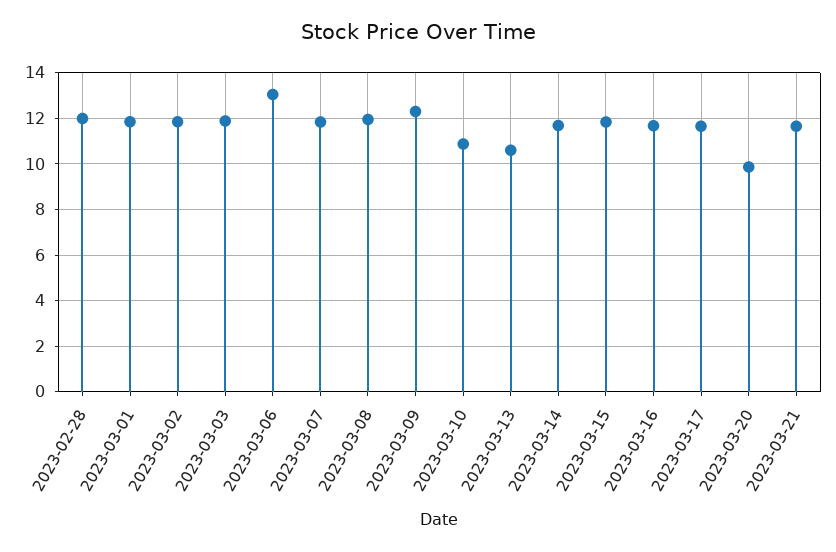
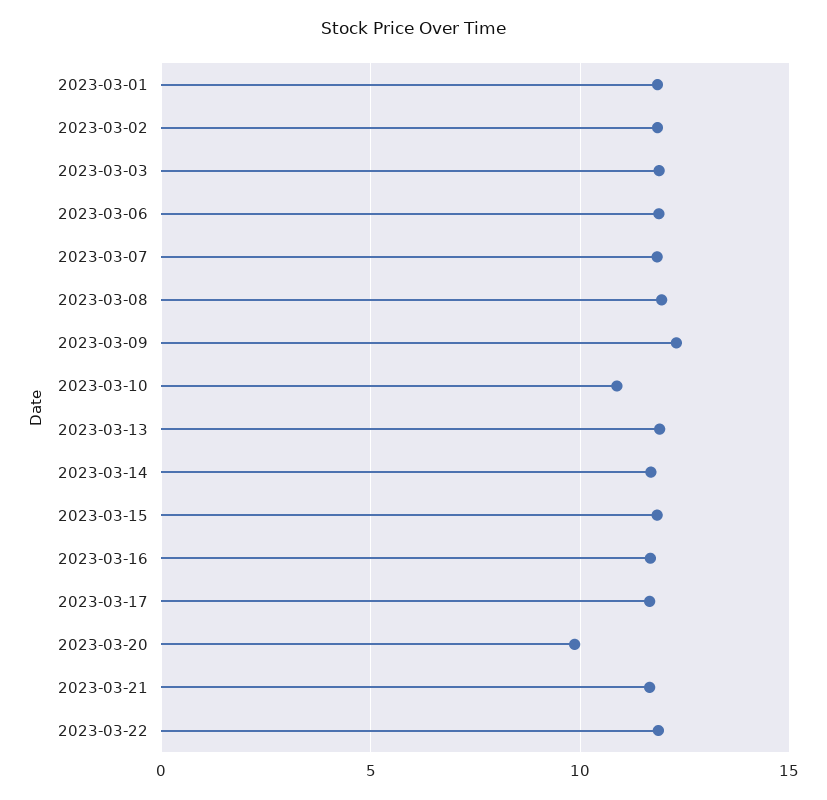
2023-02-28: 12 -> none
2023-03-06: 13 -> 12
2023-03-13: 10.5 -> 12
2023-03-22: none -> 12

